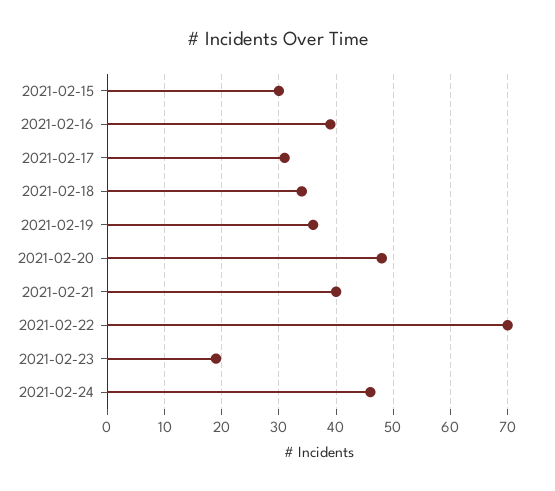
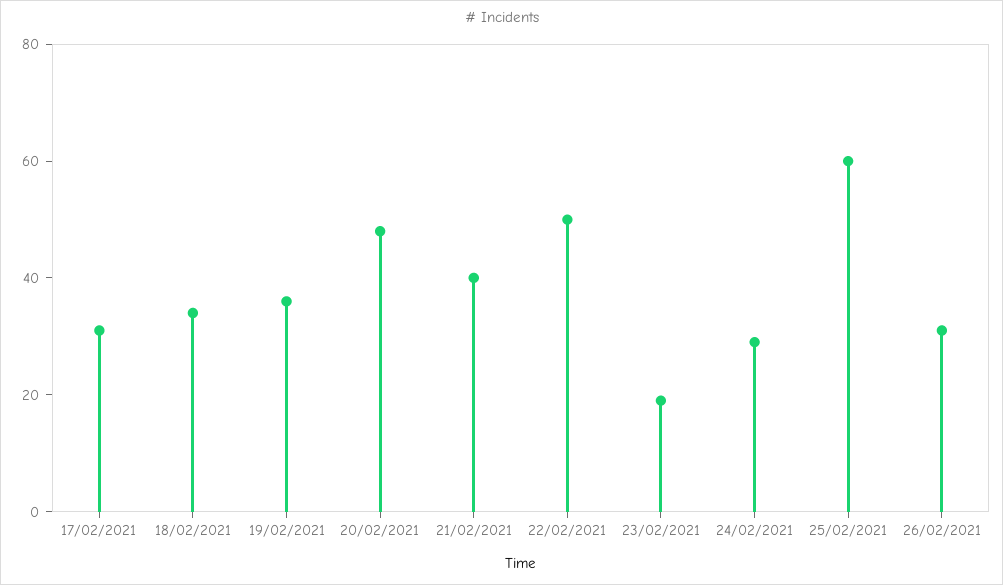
2021-02-15: 30 -> none
2021-02-16: 40 -> none
2021-02-22: 70 -> 50
2021-02-24: 45 -> 30
25/02/2021: none -> 60
26/02/2021: none -> 30

